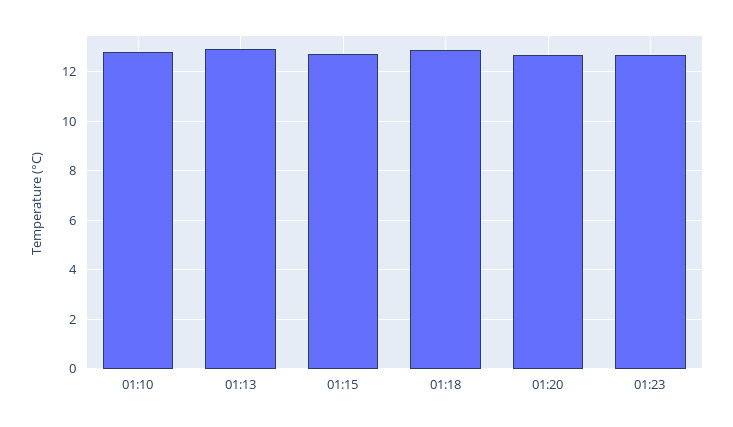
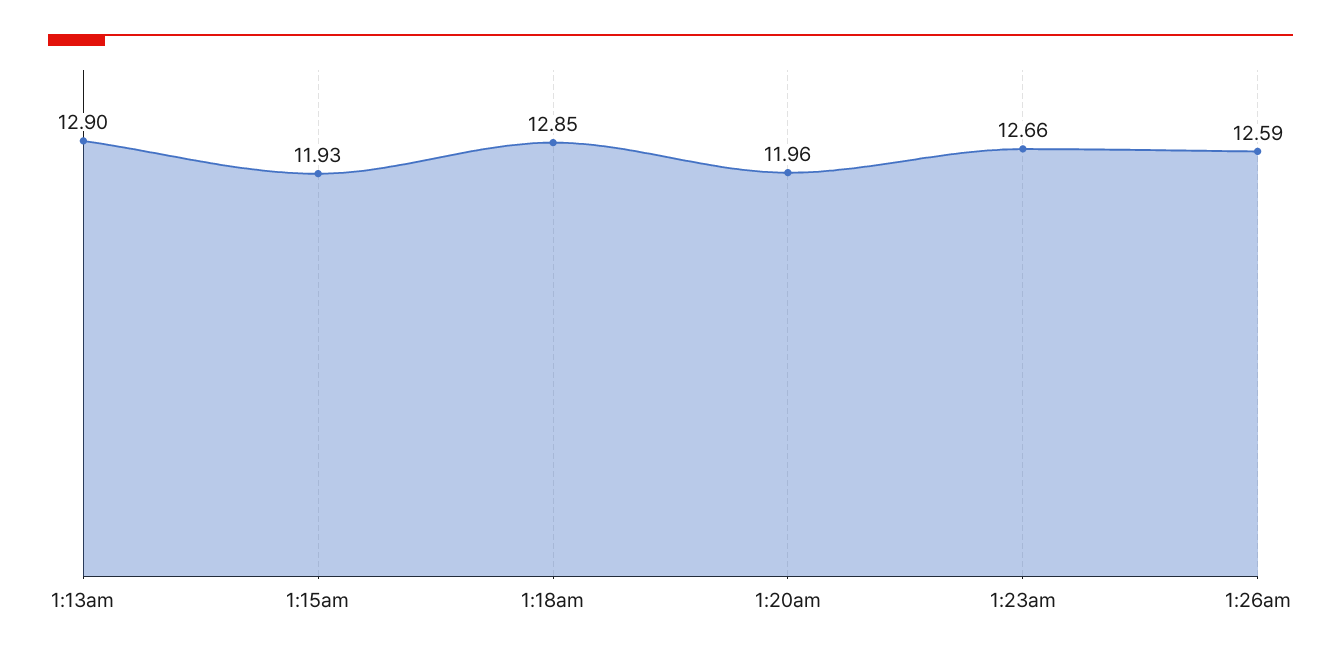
01:10: 12.75 -> none
01:15: 12.75 -> 11.93
01:20: 12.75 -> 11.96
1:26am: none -> 12.59

